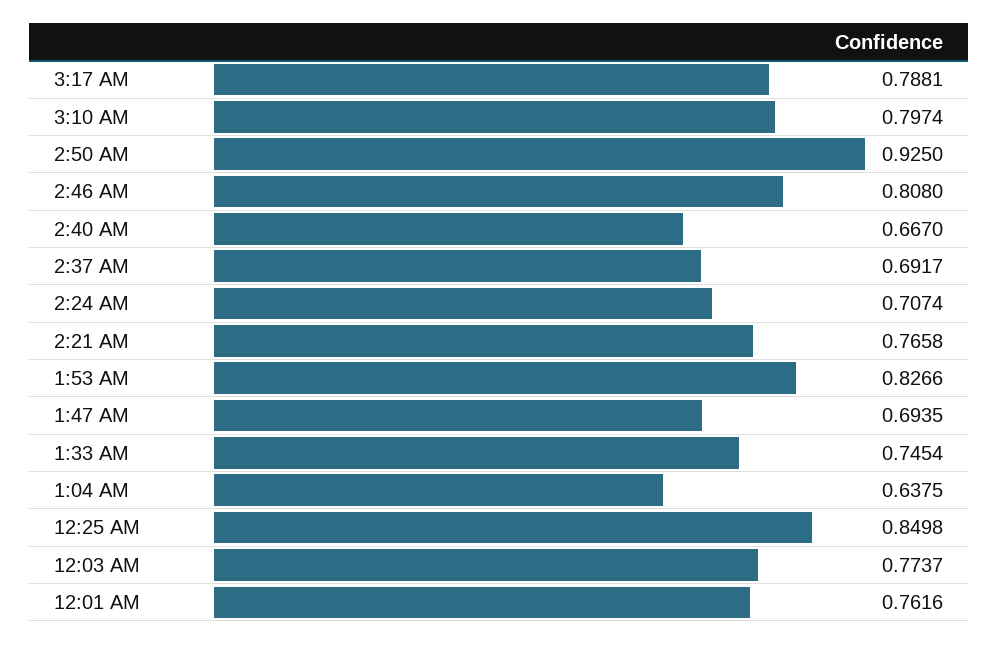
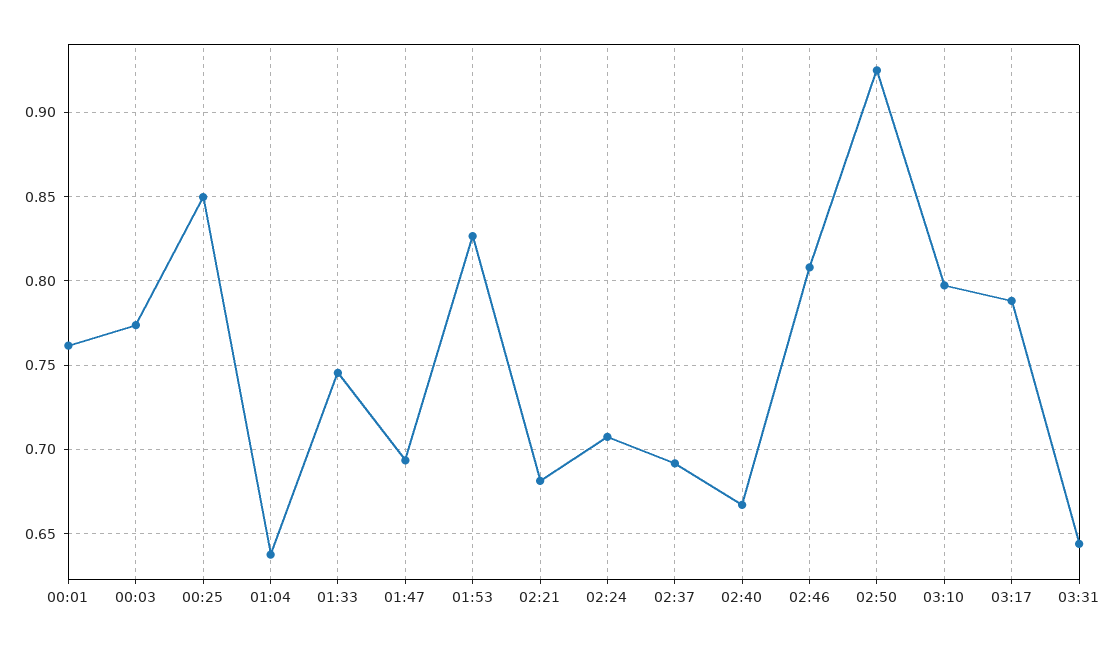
2:21 AM: 0.7658 -> 0.68
03:31: none -> 0.645

